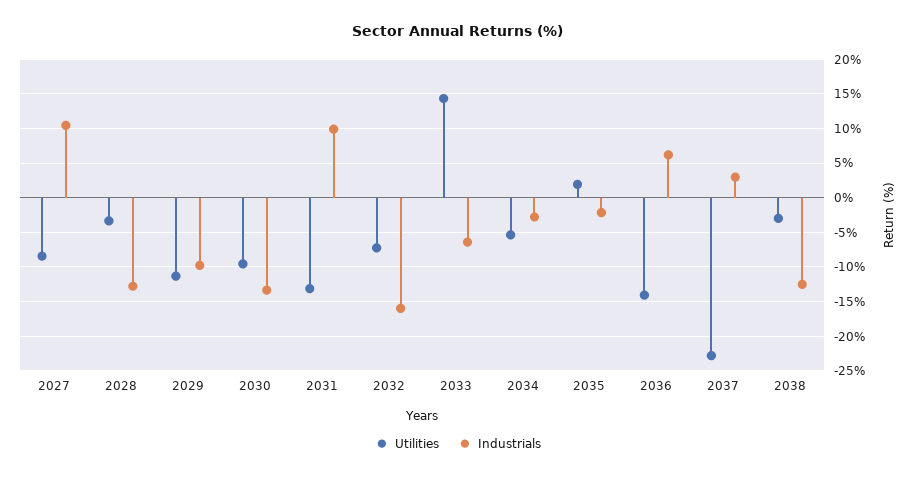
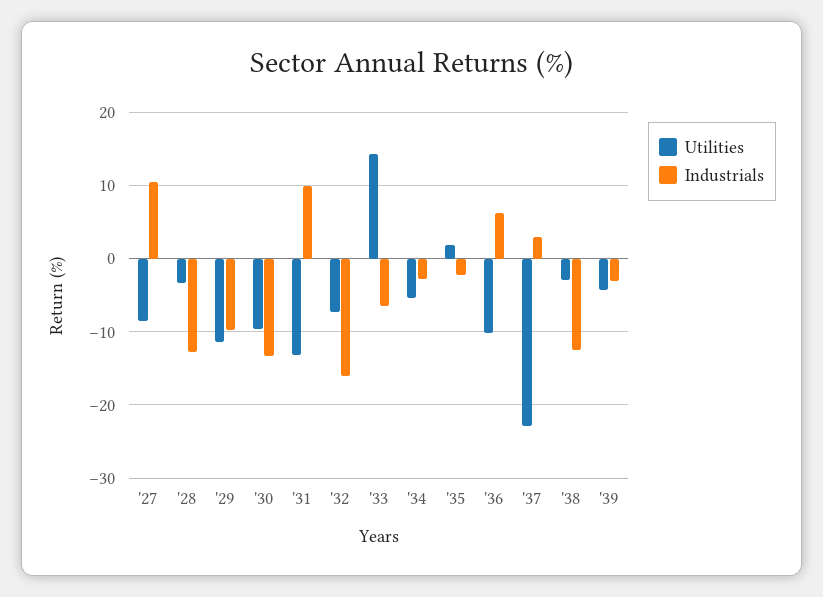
Utilities, 2036: -14 -> -10
Utilities, '39: none -> -4
Industrials, '39: none -> -3

